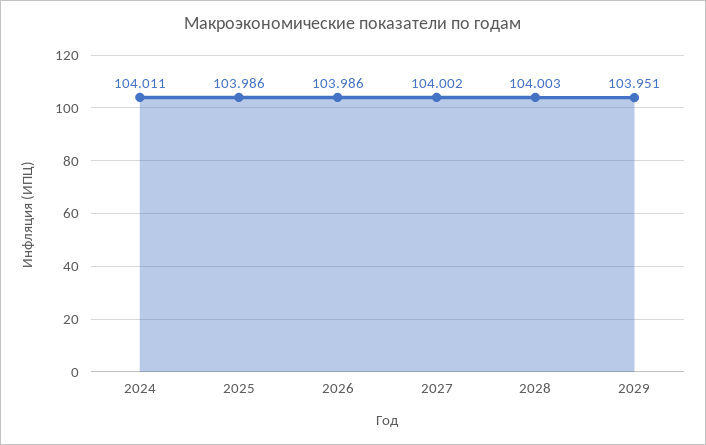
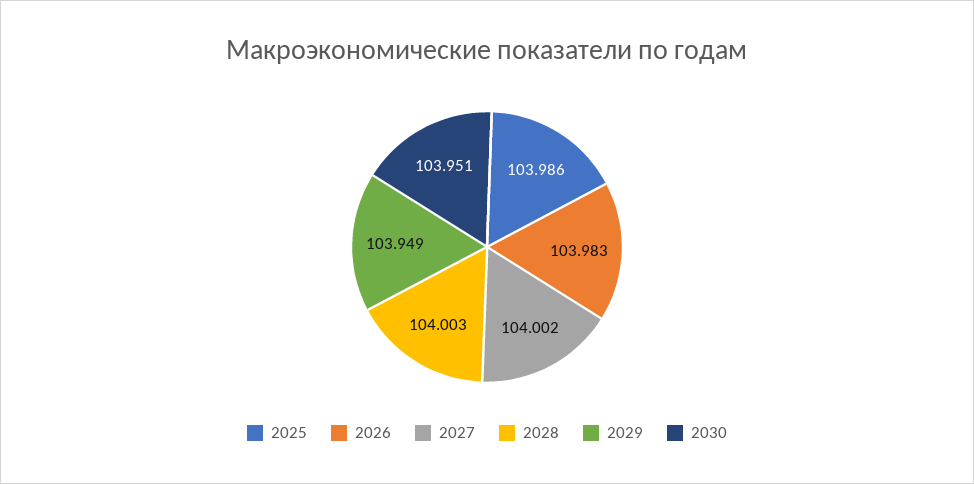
2024: 104.011 -> none
2026: 103.986 -> 103.983
2029: 103.951 -> 103.949
2030: none -> 103.951

